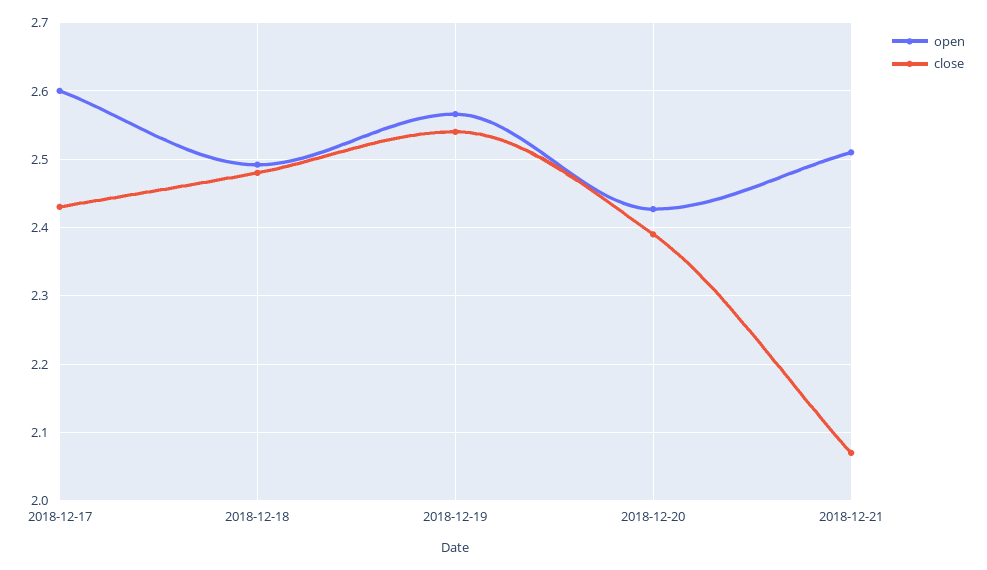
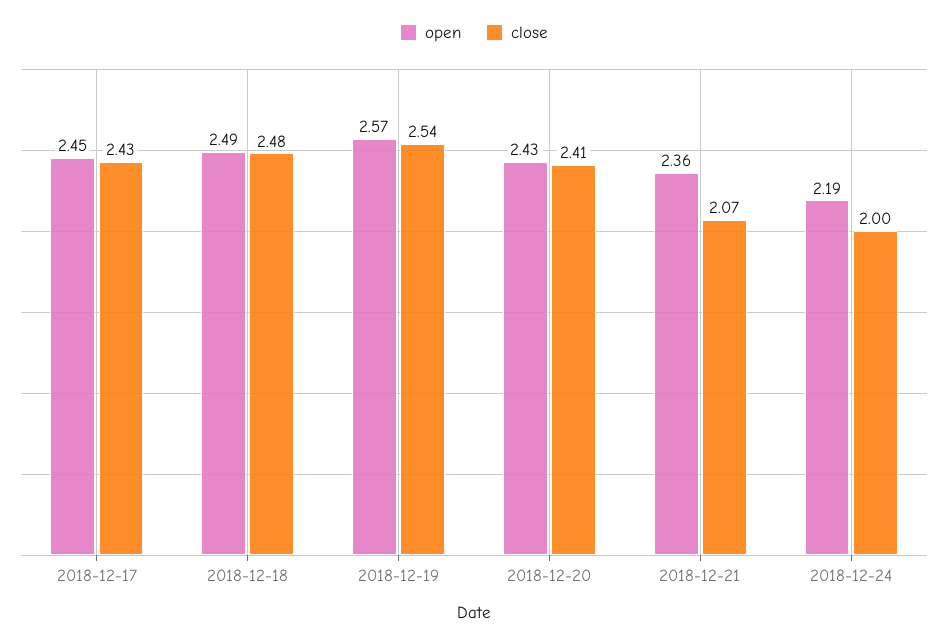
open, 2018-12-17: 2.6 -> 2.45
close, 2018-12-20: 2.39 -> 2.41
open, 2018-12-21: 2.51 -> 2.36
open, 2018-12-24: none -> 2.19
close, 2018-12-24: none -> 2

